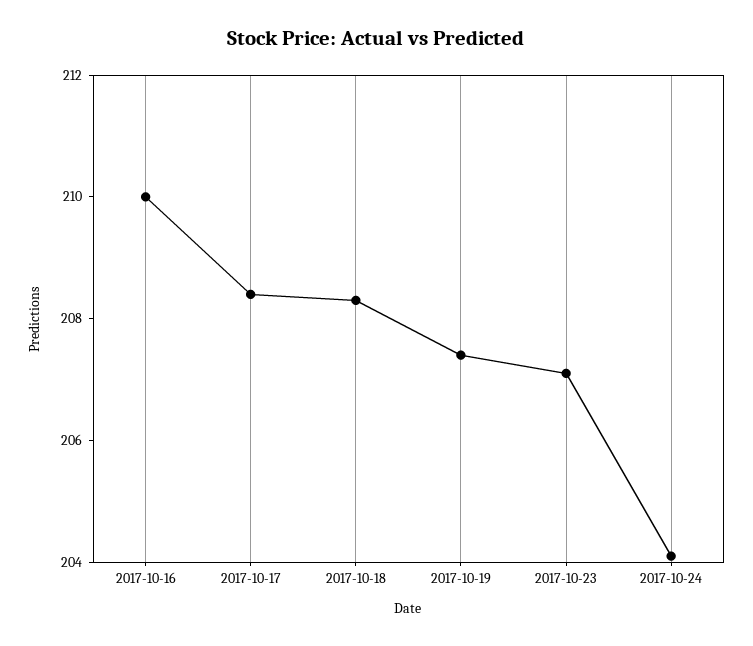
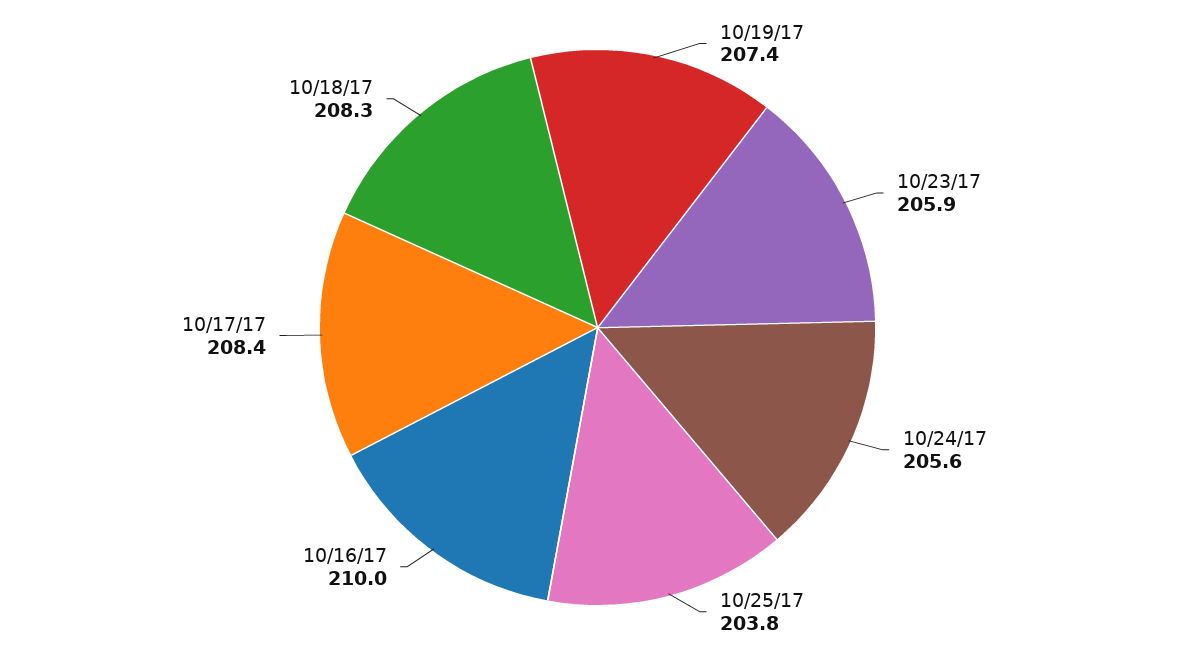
2017-10-23: 207 -> 205.9
2017-10-24: 204 -> 205.6
10/25/17: none -> 203.8

